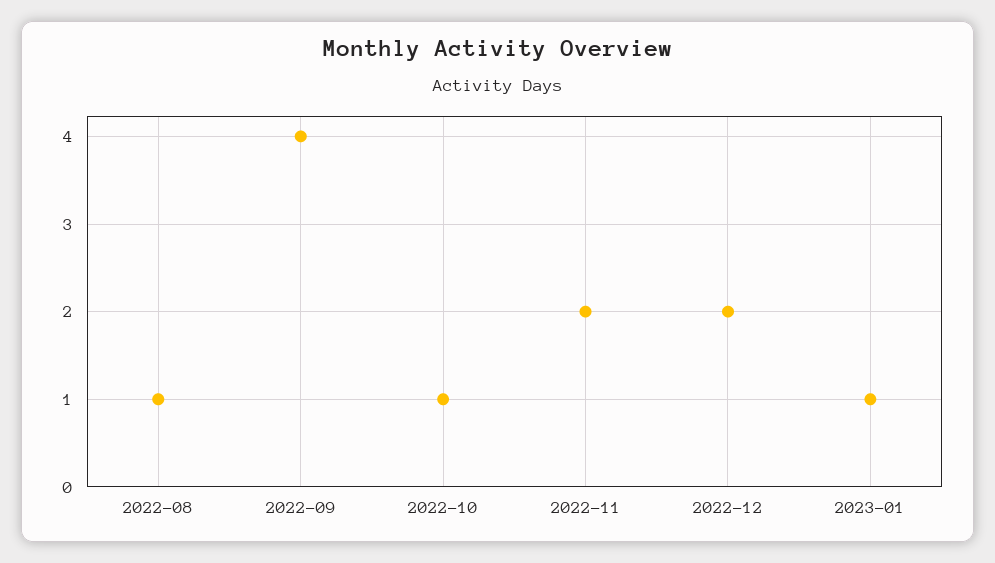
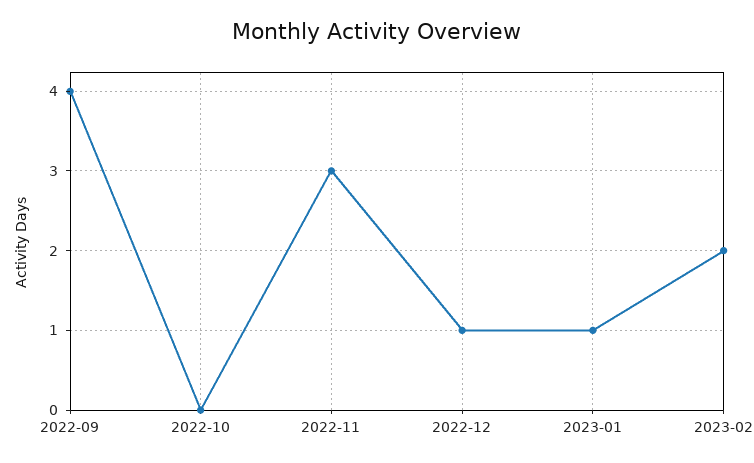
2022-08: 1 -> none
2022-10: 1 -> 0
2022-11: 2 -> 3
2022-12: 2 -> 1
2023-02: none -> 2

